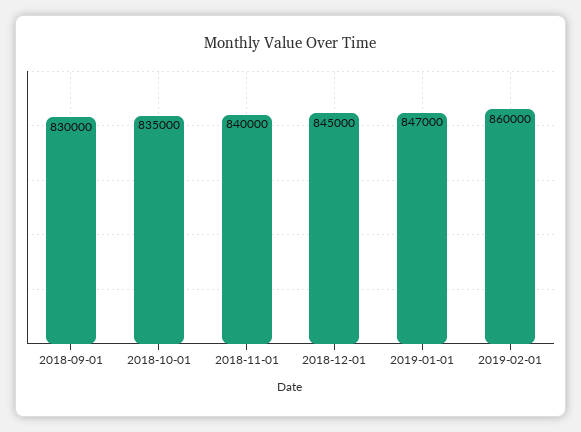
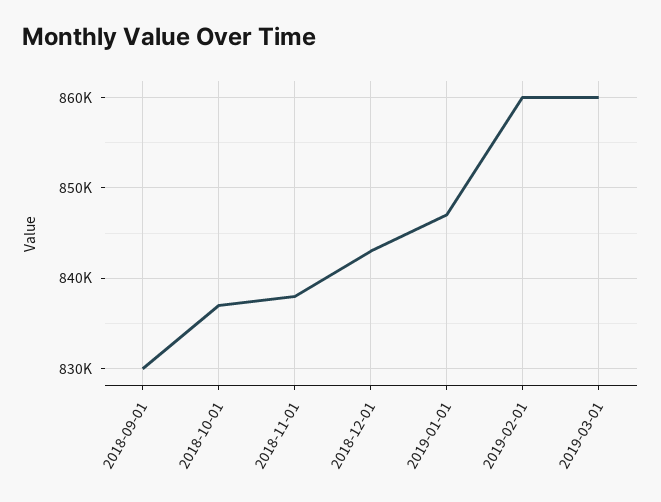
2018-10-01: 835000 -> 837000
2018-11-01: 840000 -> 838000
2018-12-01: 845000 -> 843000
2019-03-01: none -> 860000

